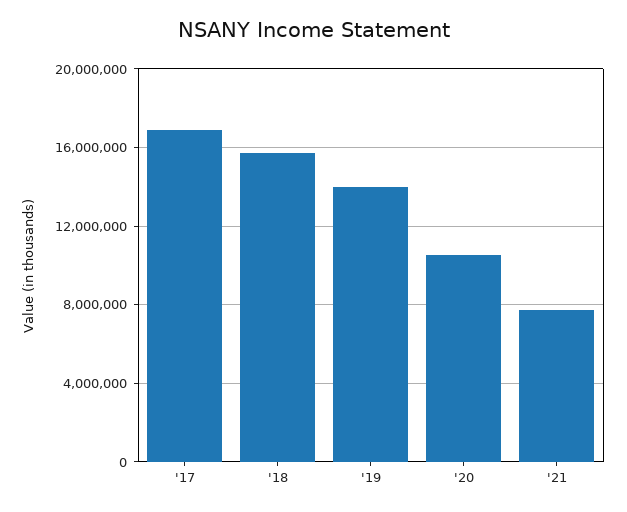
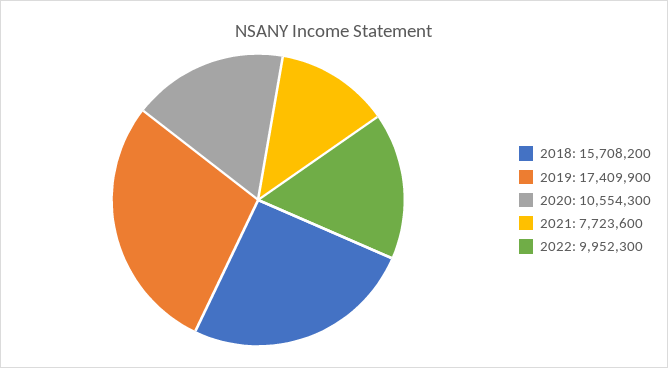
'17: 17000000 -> none
'19: 14000000 -> 17409900
2022: none -> 9952300

